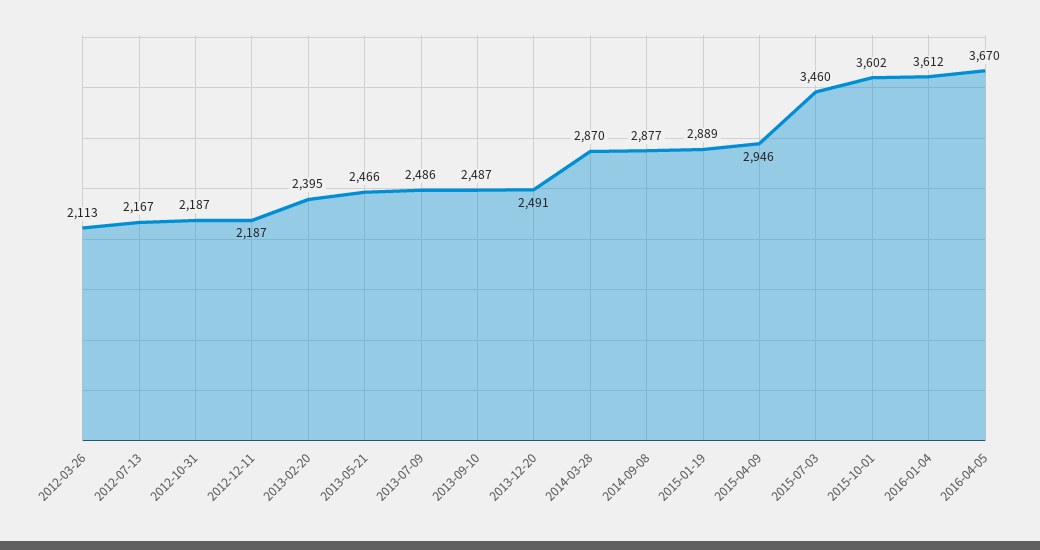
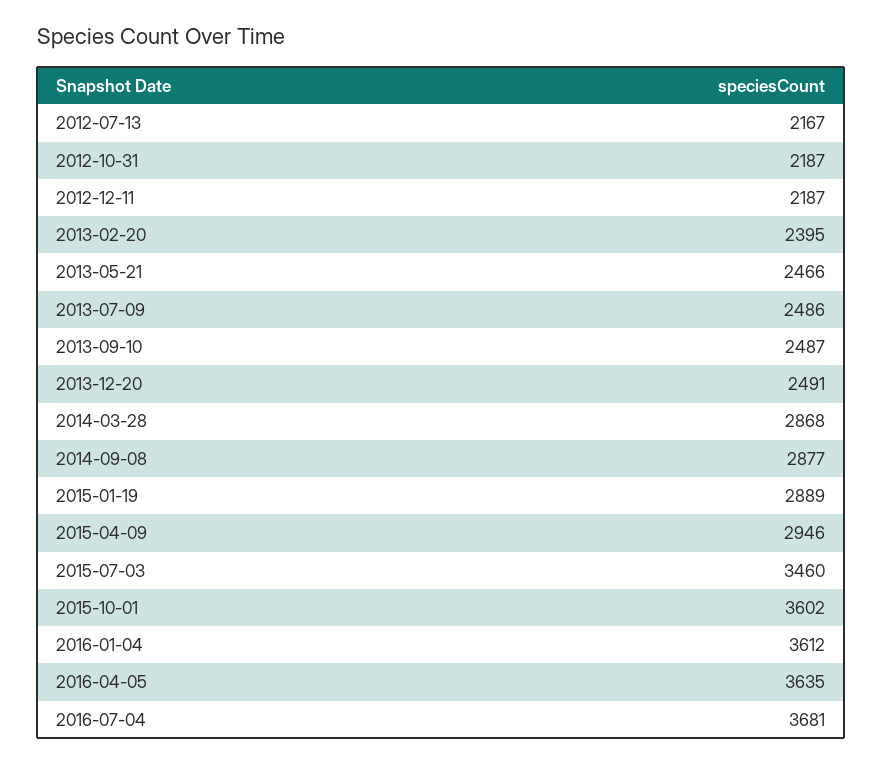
2012-03-26: 2113 -> none
2014-03-28: 2870 -> 2868
2016-04-05: 3670 -> 3635
2016-07-04: none -> 3681

